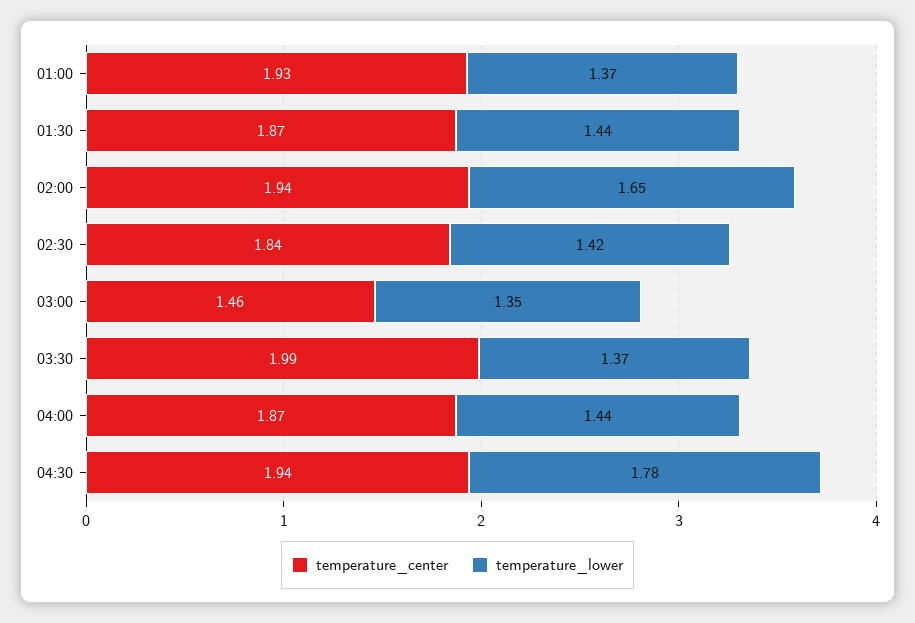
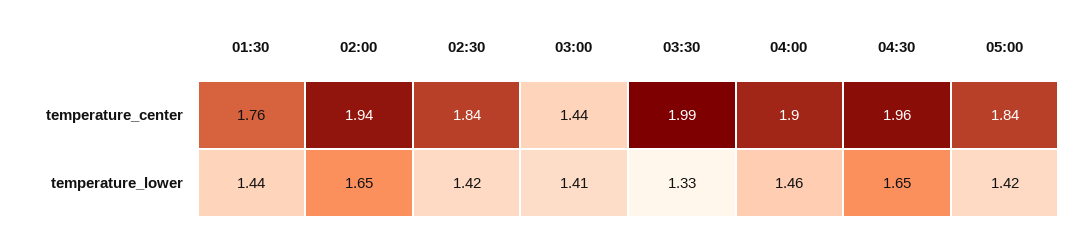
temperature_center, 01:00: 1.93 -> none
temperature_lower, 01:00: 1.37 -> none
temperature_center, 01:30: 1.87 -> 1.76
temperature_center, 03:00: 1.46 -> 1.44
temperature_lower, 03:00: 1.35 -> 1.41
temperature_lower, 03:30: 1.37 -> 1.33
temperature_center, 04:00: 1.87 -> 1.9
temperature_lower, 04:00: 1.44 -> 1.46
temperature_center, 04:30: 1.94 -> 1.96
temperature_lower, 04:30: 1.78 -> 1.65
temperature_center, 05:00: none -> 1.84
temperature_lower, 05:00: none -> 1.42

